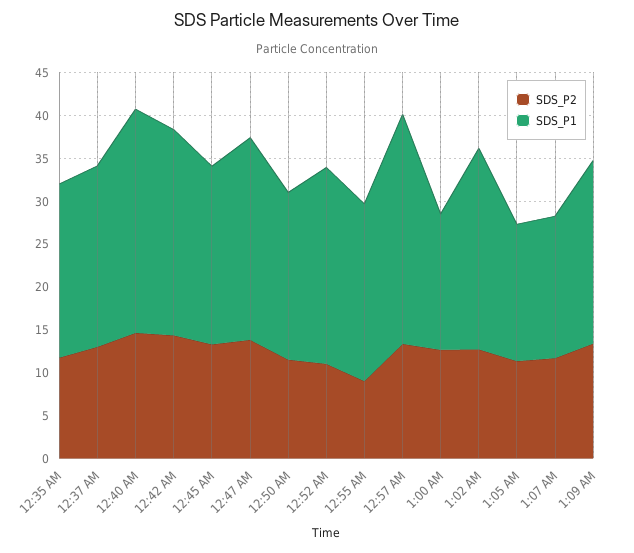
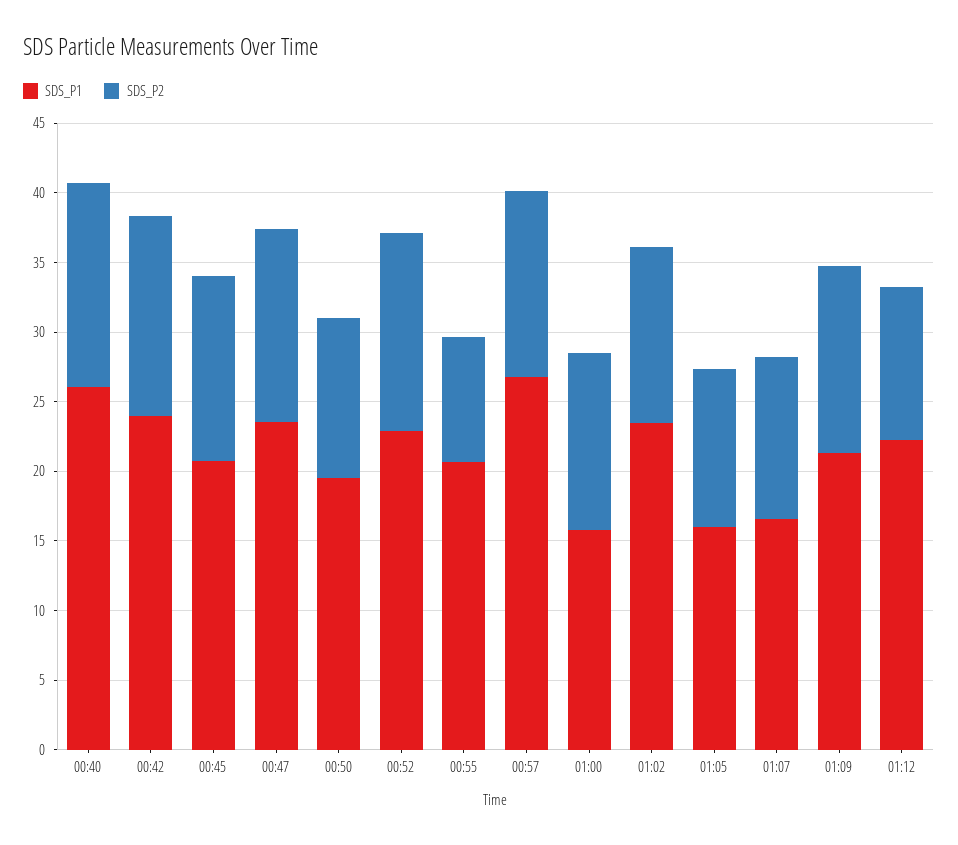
SDS_P2, 12:35 AM: 12 -> none
SDS_P1, 12:35 AM: 20 -> none
SDS_P2, 12:37 AM: 13 -> none
SDS_P1, 12:37 AM: 21 -> none
SDS_P2, 12:52 AM: 11 -> 14
SDS_P1, 01:12: none -> 22
SDS_P2, 01:12: none -> 11

